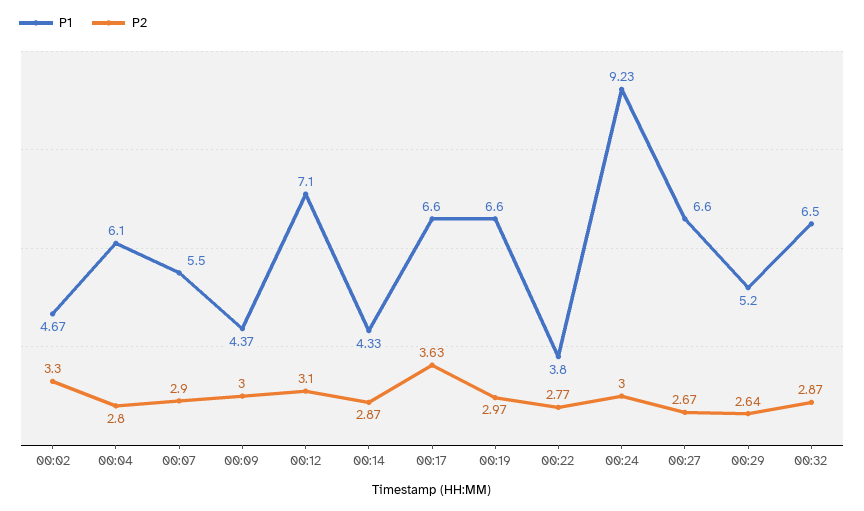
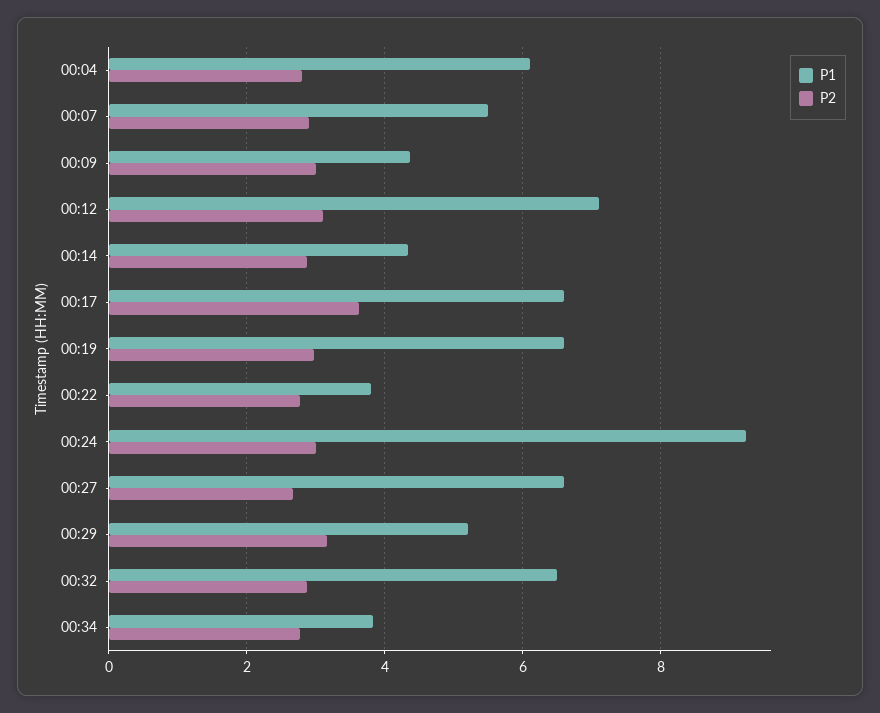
P1, 00:02: 4.67 -> none
P2, 00:02: 3.3 -> none
P2, 00:29: 2.64 -> 3.2
P1, 00:34: none -> 3.8
P2, 00:34: none -> 2.8

